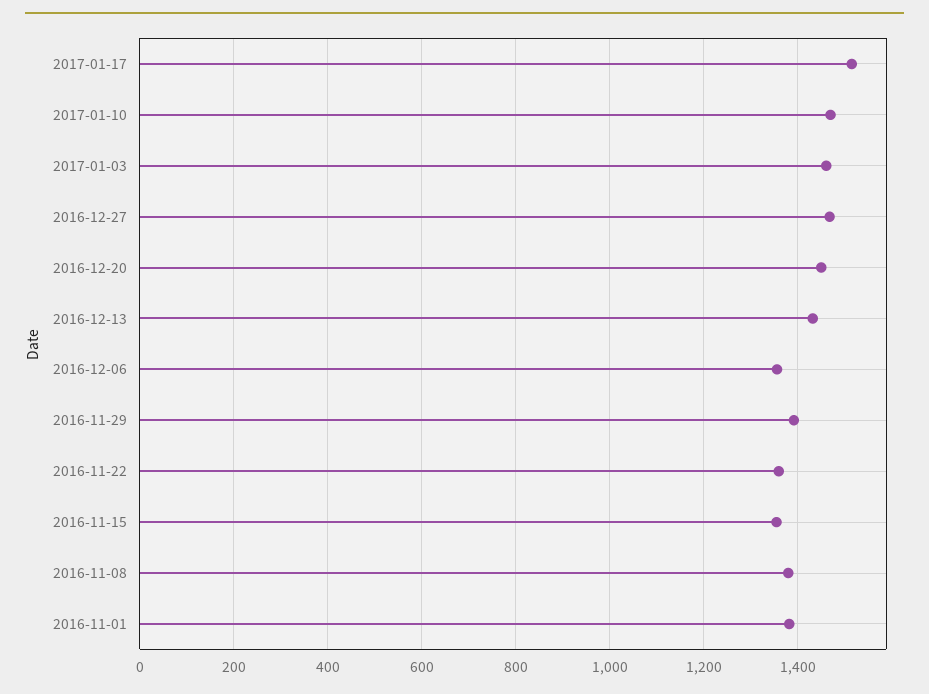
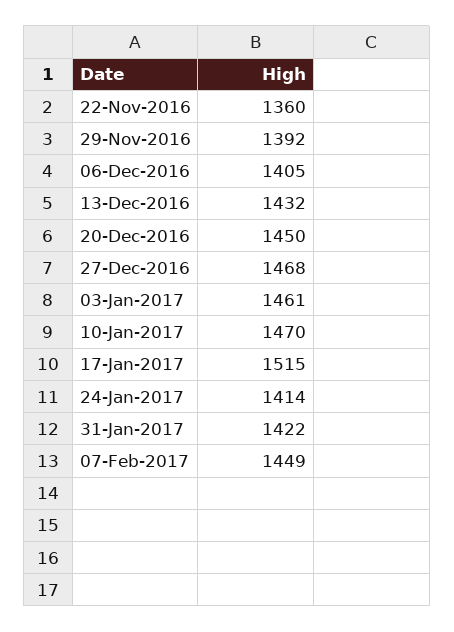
2016-12-06: 1360 -> 1405
2016-11-15: 1360 -> none
2016-11-08: 1380 -> none
2016-11-01: 1380 -> none
24-Jan-2017: none -> 1414
31-Jan-2017: none -> 1422
07-Feb-2017: none -> 1449

